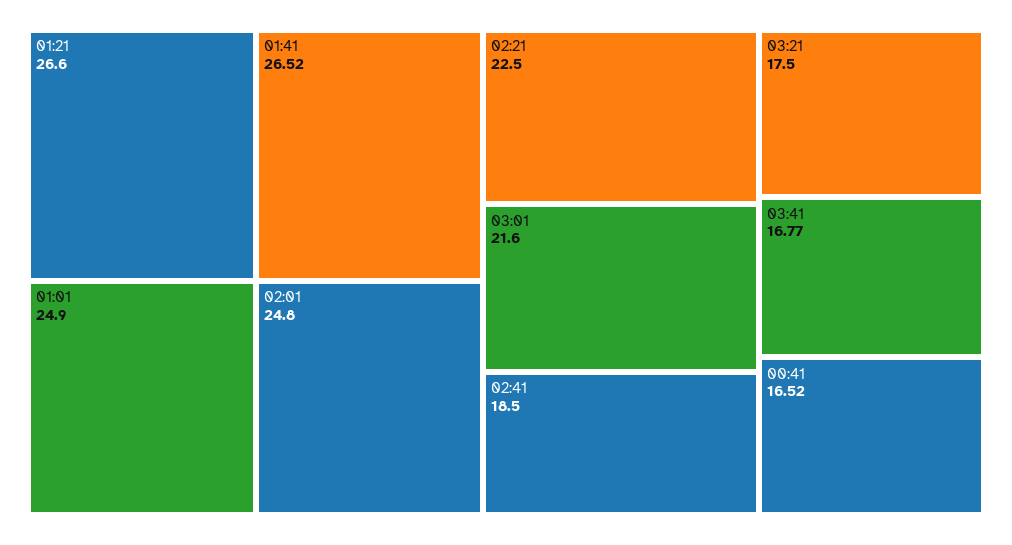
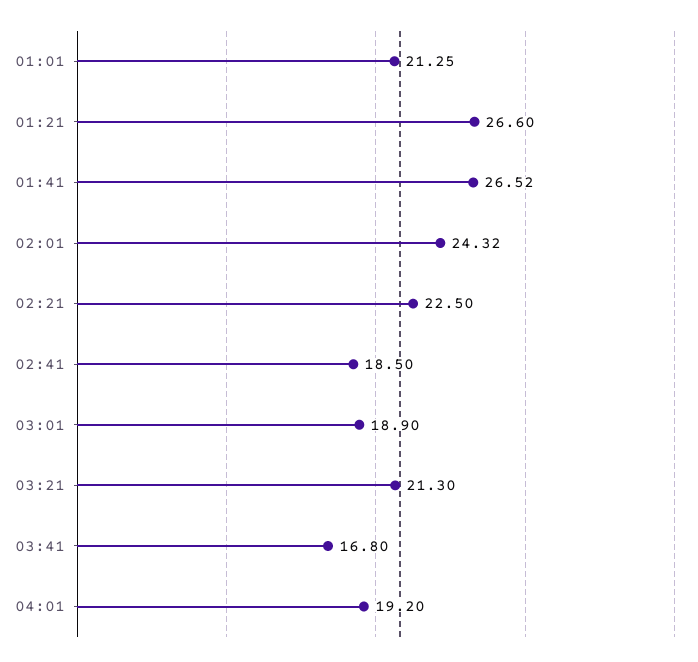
01:01: 24.9 -> 21.25
02:01: 24.8 -> 24.32
03:01: 21.6 -> 18.9
03:21: 17.5 -> 21.3
03:41: 16.77 -> 16.8
00:41: 16.52 -> none
04:01: none -> 19.2

